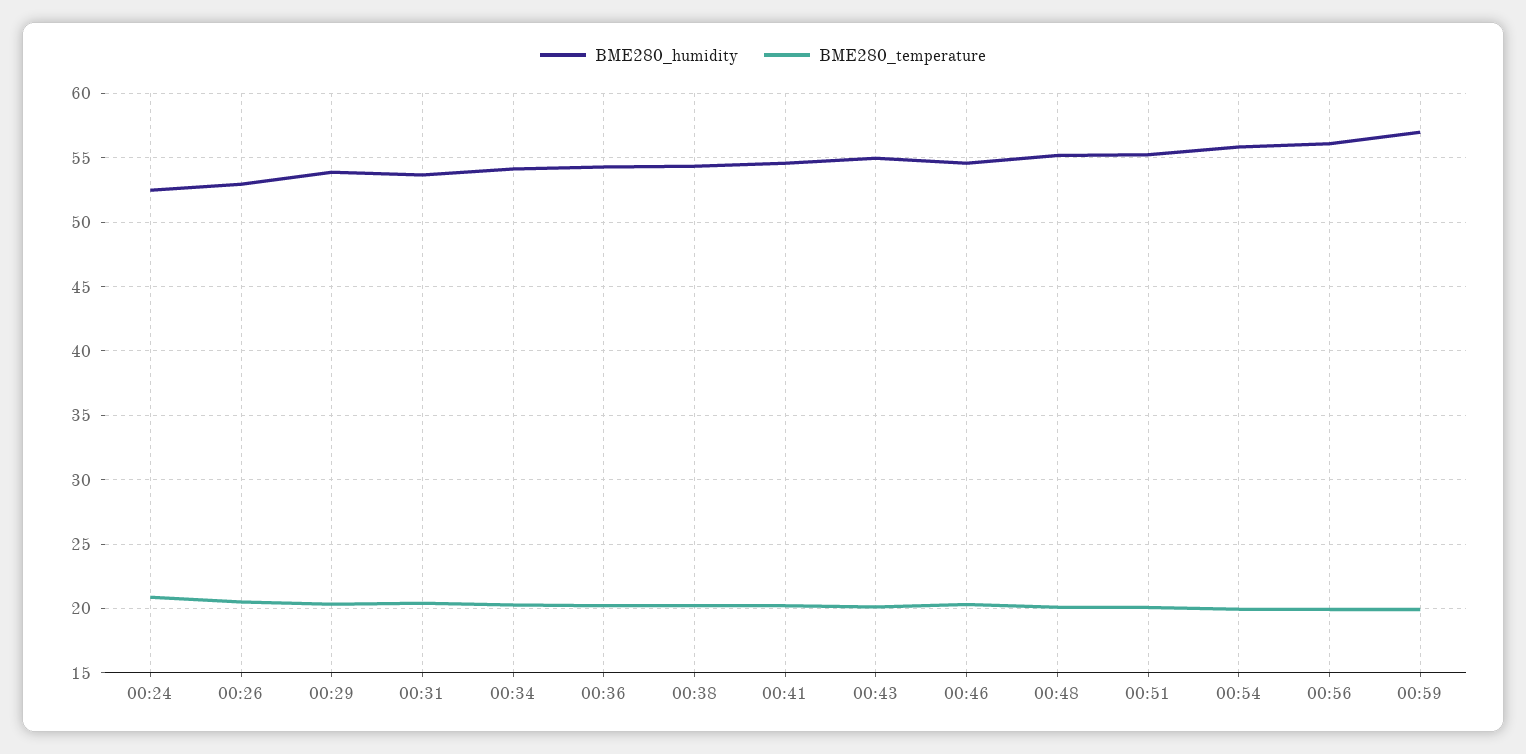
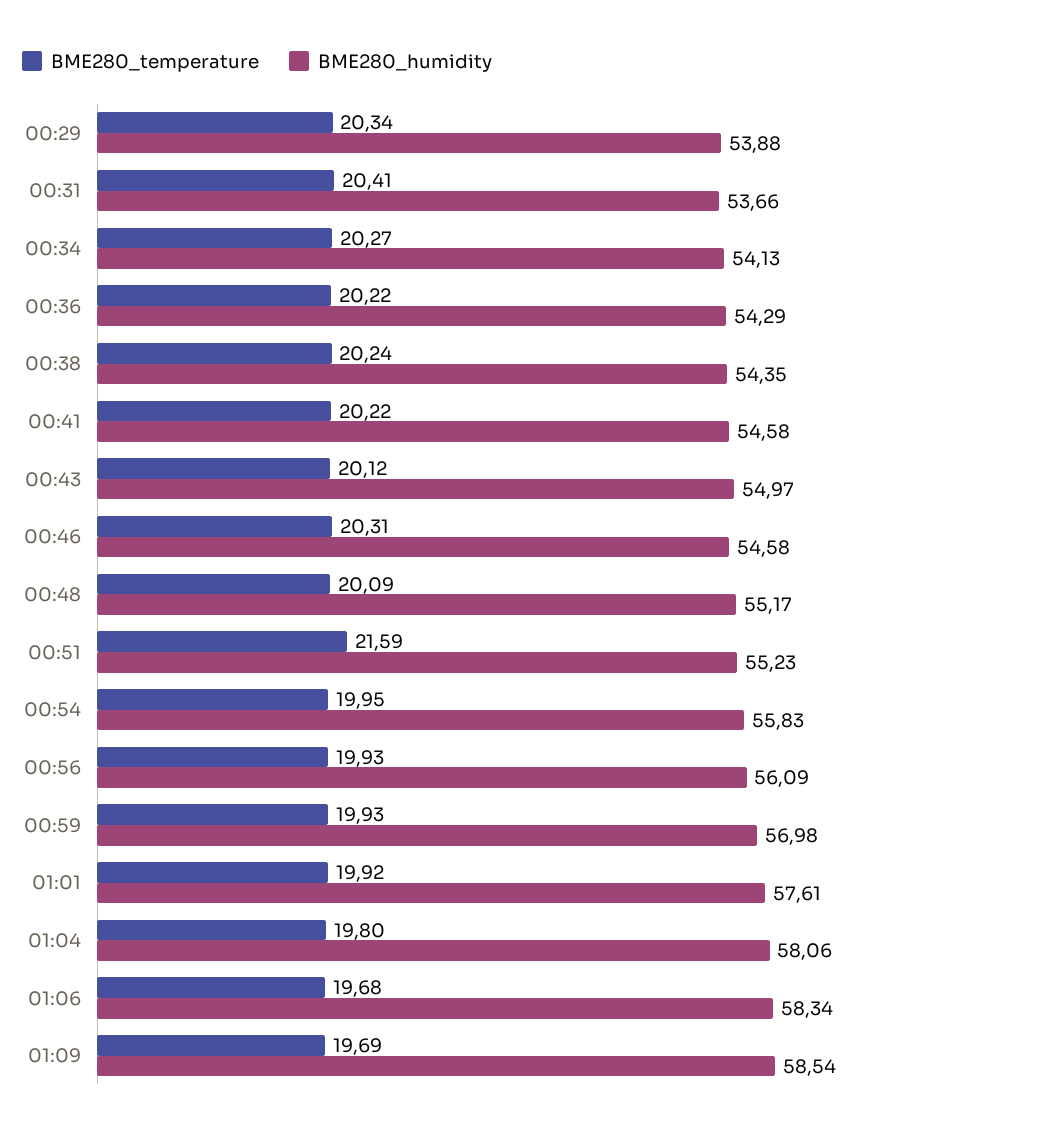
BME280_humidity, 00:24: 52.5 -> none
BME280_temperature, 00:24: 21 -> none
BME280_humidity, 00:26: 53 -> none
BME280_temperature, 00:26: 20.5 -> none
BME280_temperature, 00:51: 20 -> 21.59
BME280_temperature, 01:01: none -> 19.92
BME280_humidity, 01:01: none -> 57.61
BME280_temperature, 01:04: none -> 19.8
BME280_humidity, 01:04: none -> 58.06
BME280_temperature, 01:06: none -> 19.68
BME280_humidity, 01:06: none -> 58.34
BME280_temperature, 01:09: none -> 19.69
BME280_humidity, 01:09: none -> 58.54

